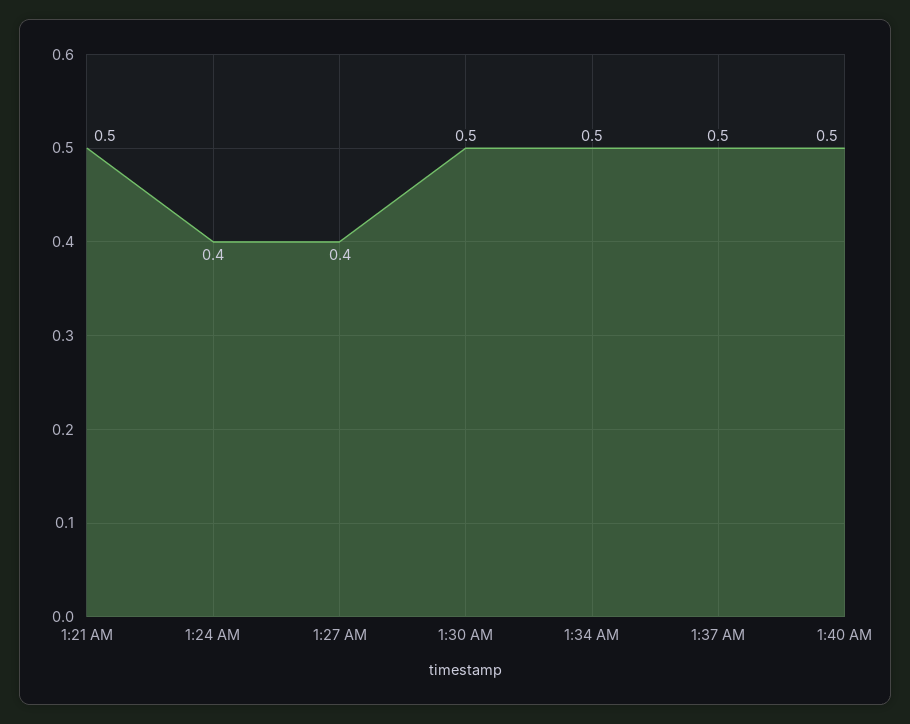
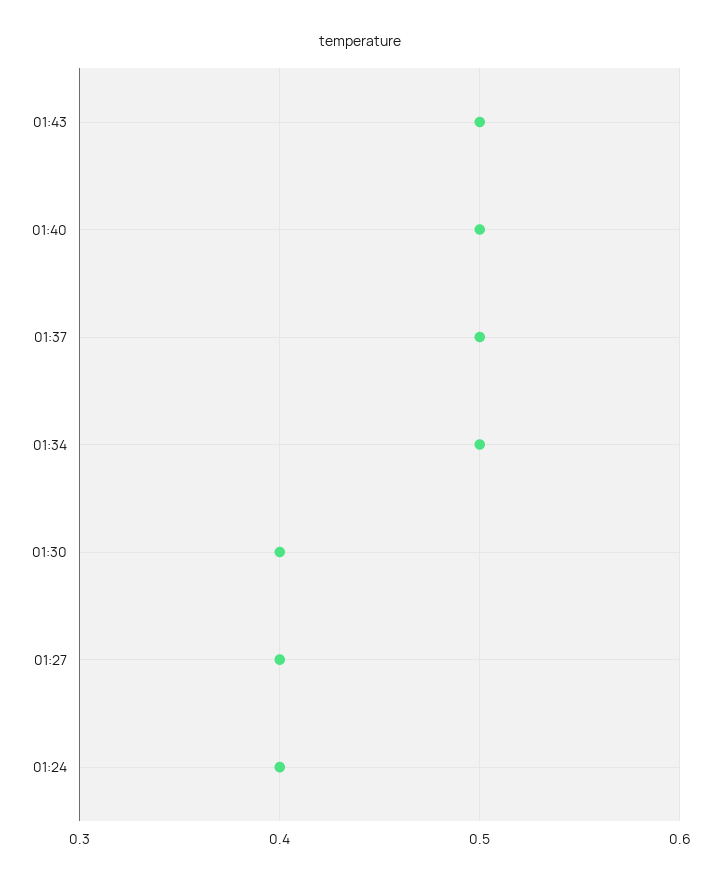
1:21 AM: 0.5 -> none
1:30 AM: 0.5 -> 0.4
01:43: none -> 0.5

